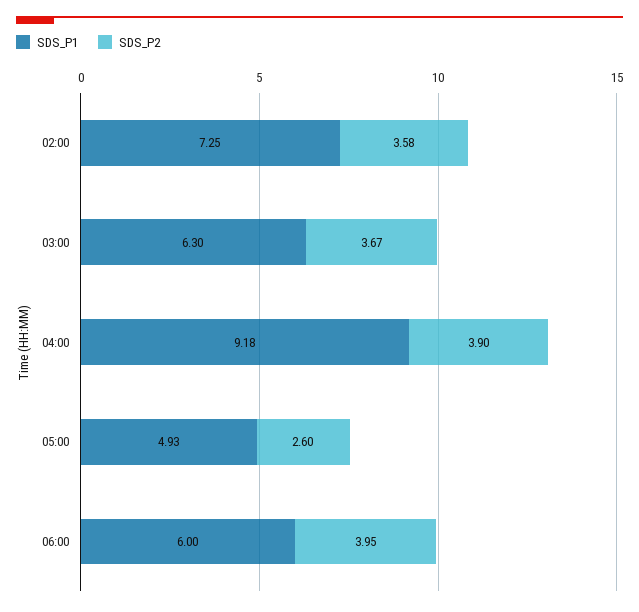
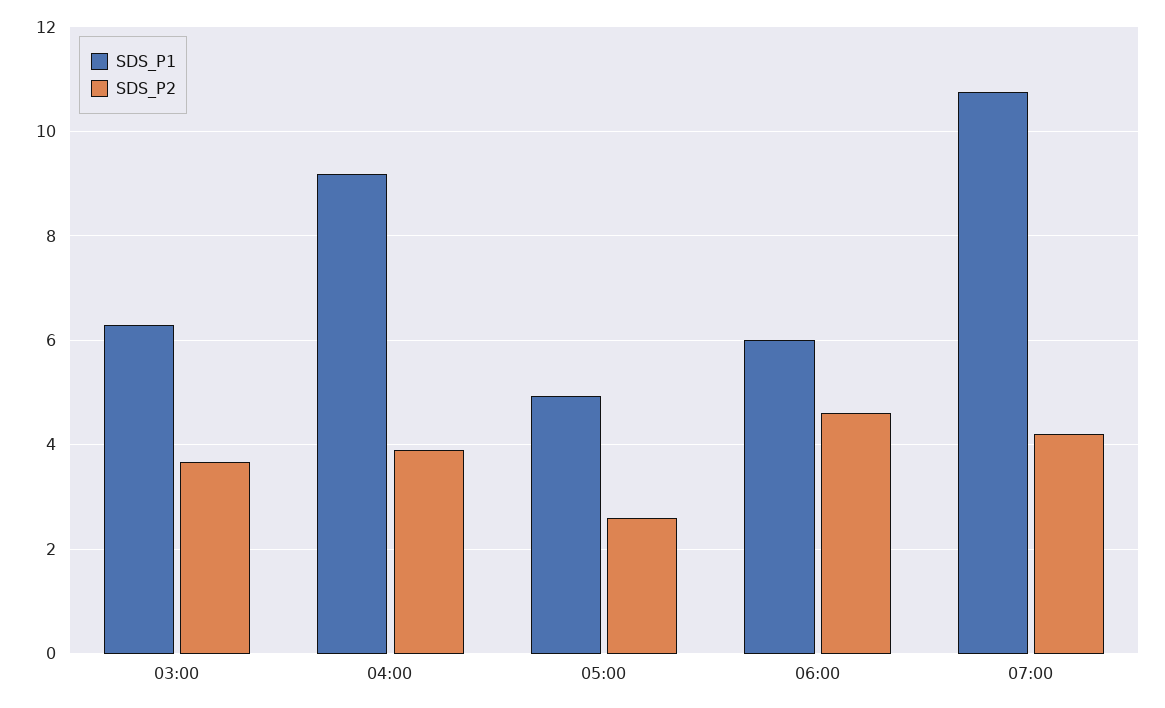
SDS_P1, 02:00: 7.25 -> none
SDS_P2, 02:00: 3.58 -> none
SDS_P2, 06:00: 3.95 -> 4.6
SDS_P1, 07:00: none -> 10.8
SDS_P2, 07:00: none -> 4.2

